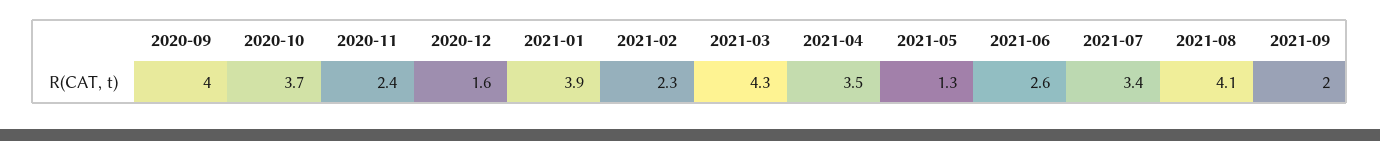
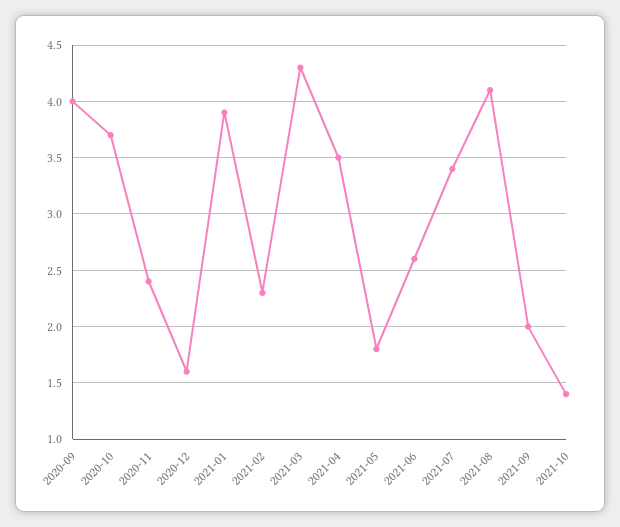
2021-05: 1.3 -> 1.8
2021-10: none -> 1.4

